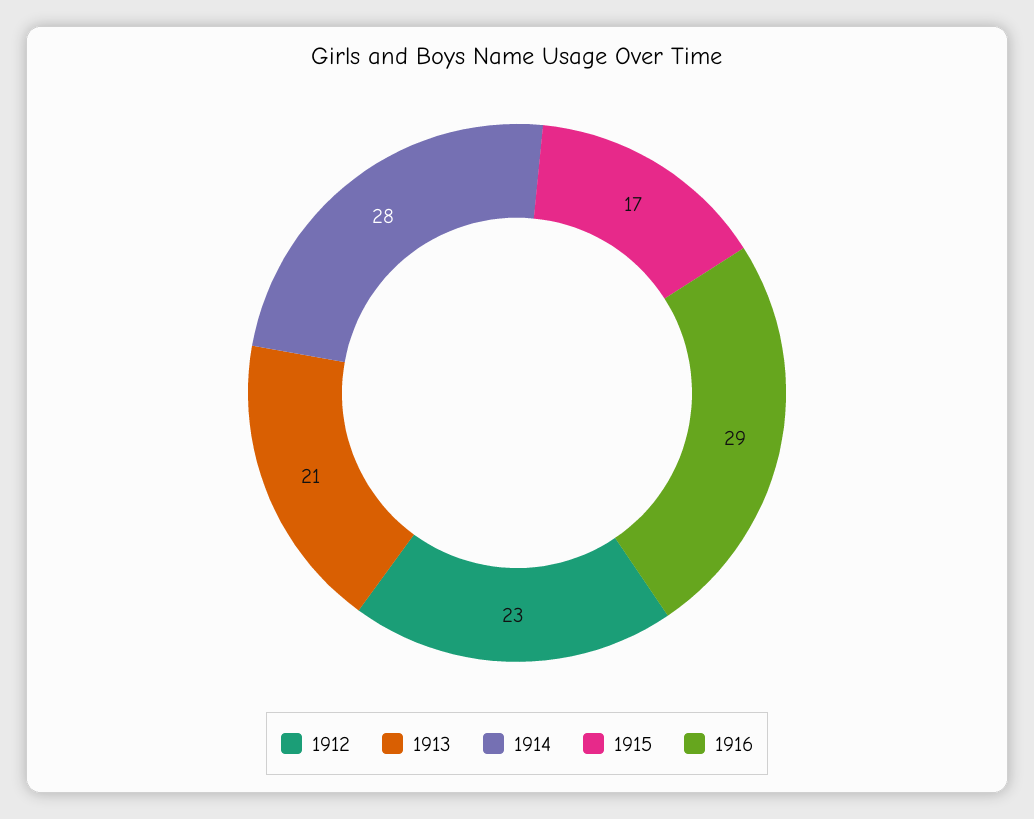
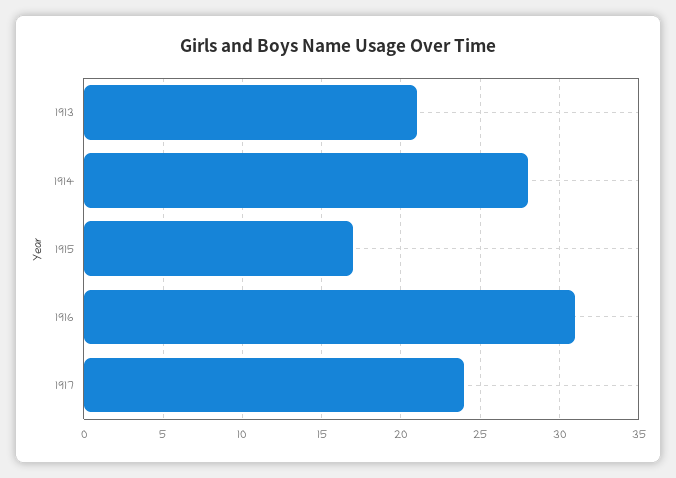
1912: 23 -> none
1916: 29 -> 31
1917: none -> 24

